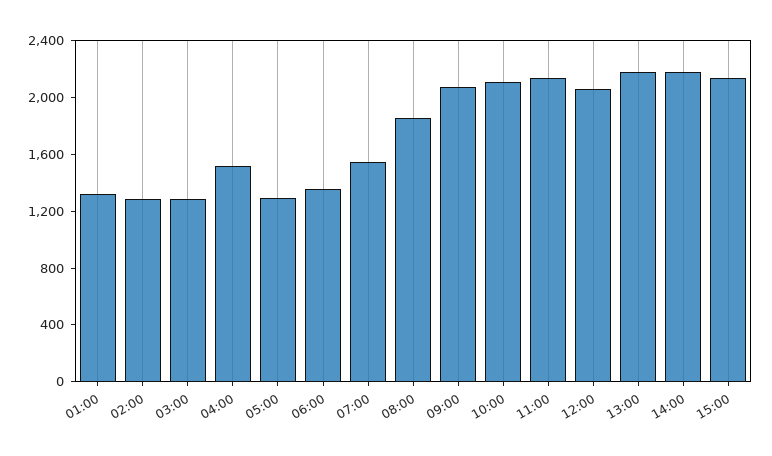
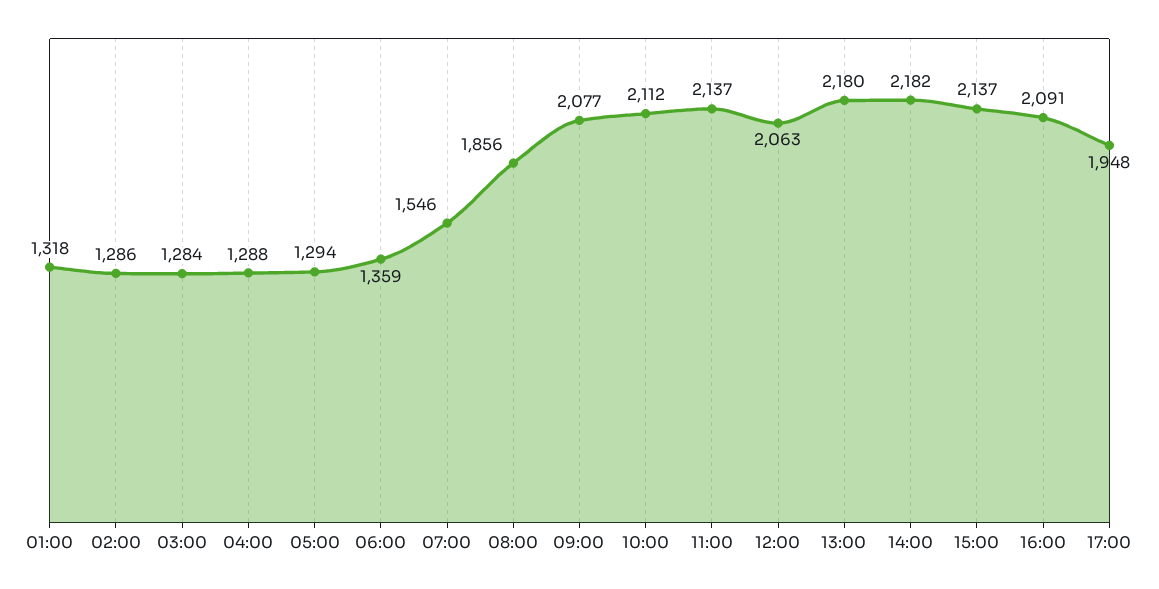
04:00: 1500 -> 1288
16:00: none -> 2091
17:00: none -> 1948

